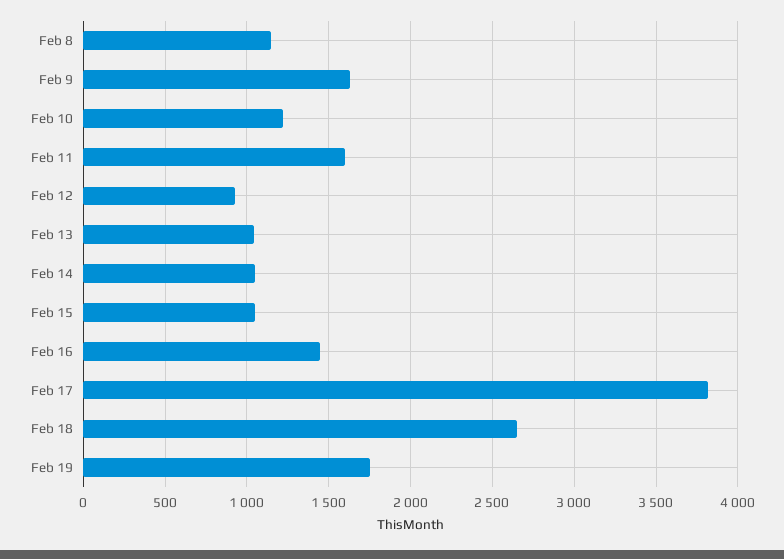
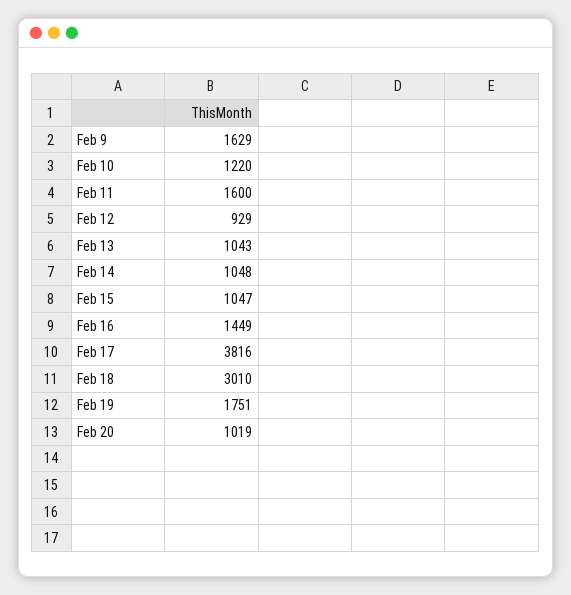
Feb 8: 1150 -> none
Feb 18: 2650 -> 3010
Feb 20: none -> 1019

